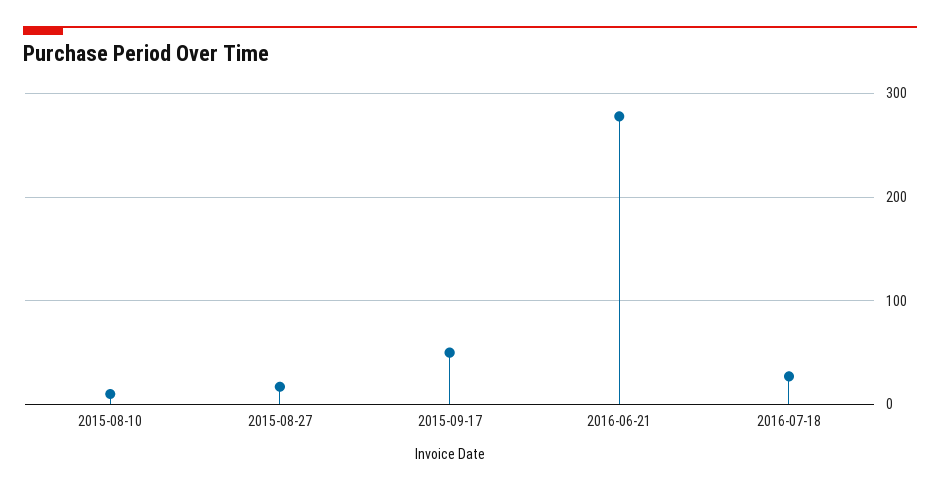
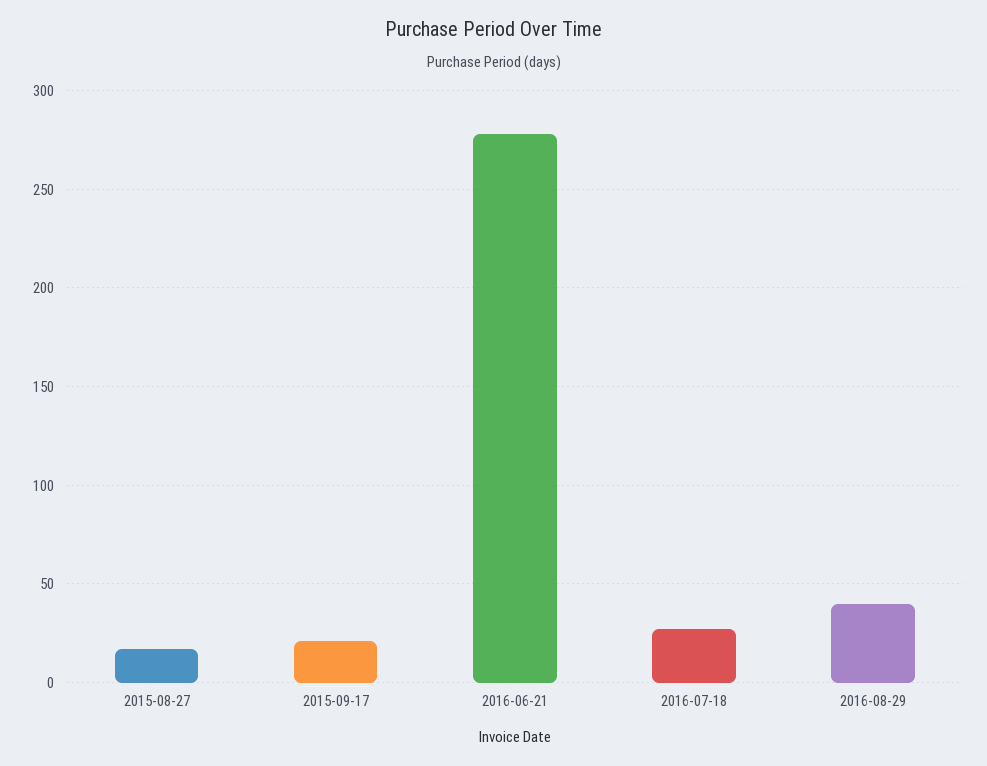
2015-08-10: 10 -> none
2015-09-17: 50 -> 20
2016-08-29: none -> 40

